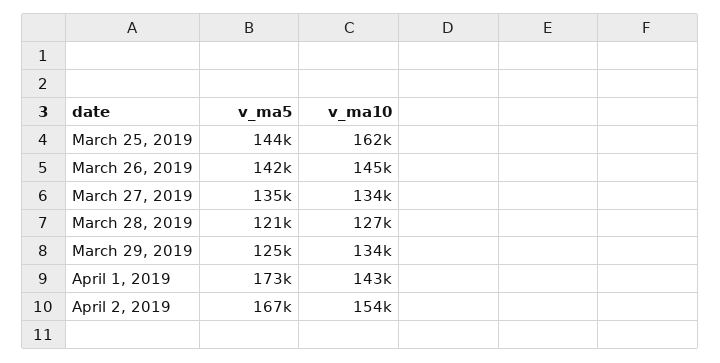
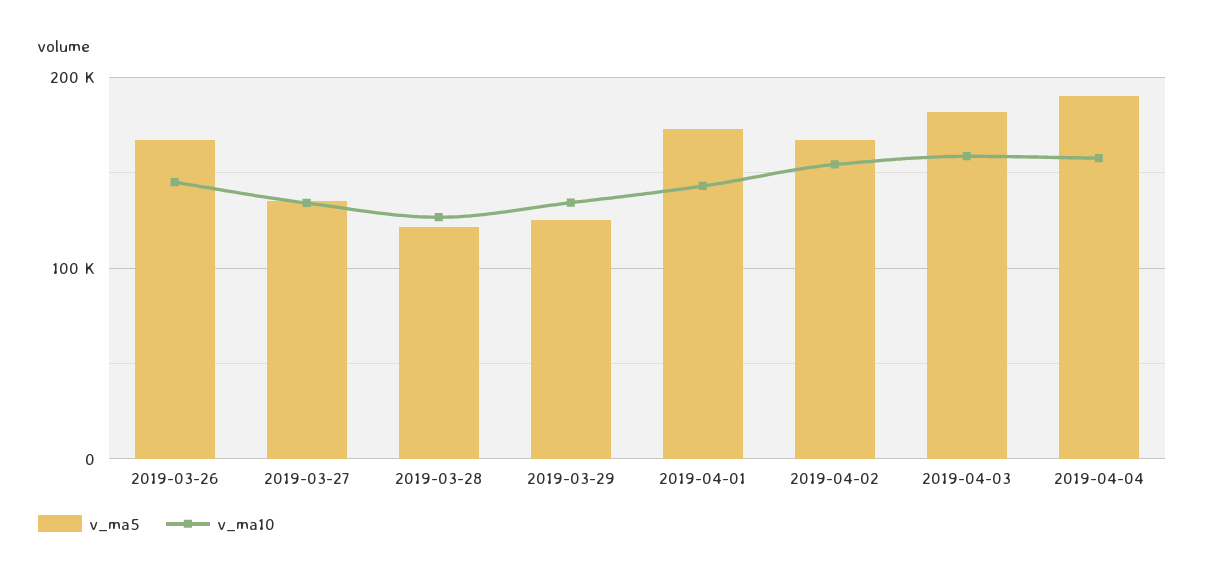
v_ma5, March 25, 2019: 144000 -> none
v_ma10, March 25, 2019: 162000 -> none
v_ma5, March 26, 2019: 142000 -> 170000
v_ma5, 2019-04-03: none -> 180000
v_ma10, 2019-04-03: none -> 160000
v_ma5, 2019-04-04: none -> 190000
v_ma10, 2019-04-04: none -> 160000

